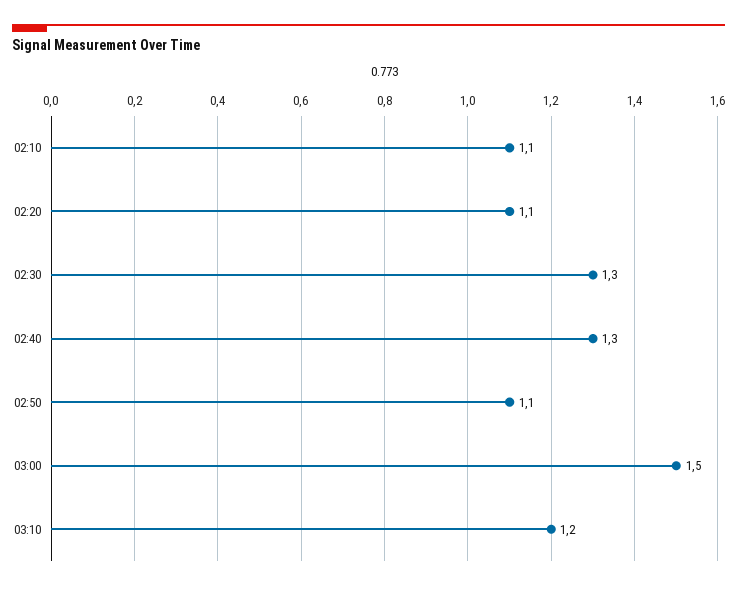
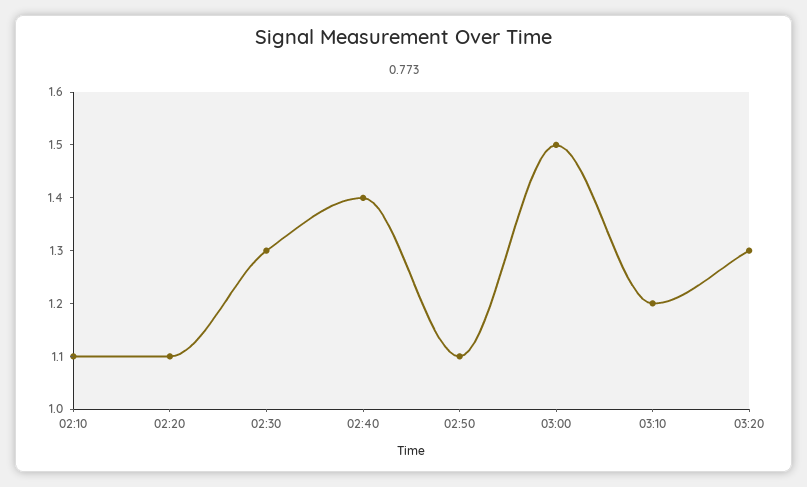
02:40: 1.3 -> 1.4
03:20: none -> 1.3

